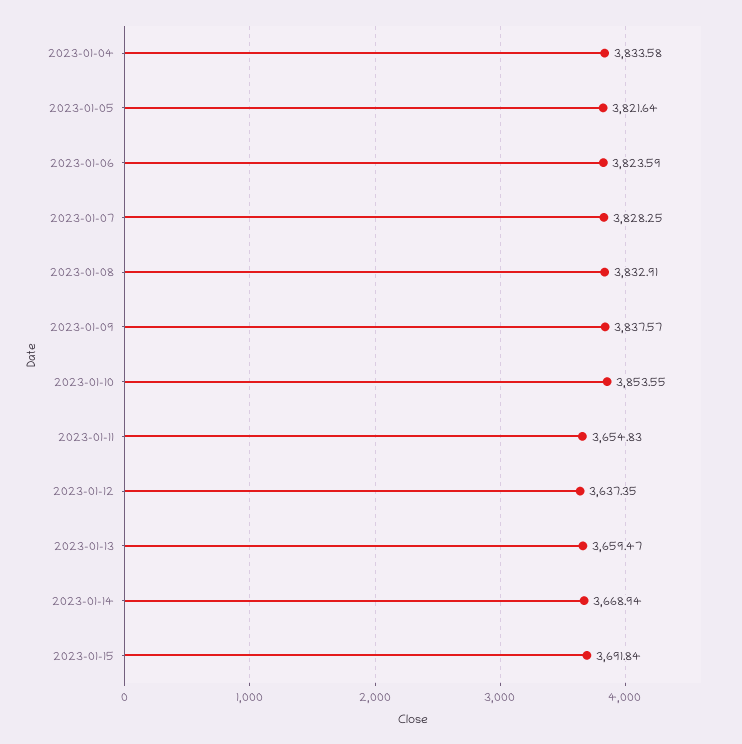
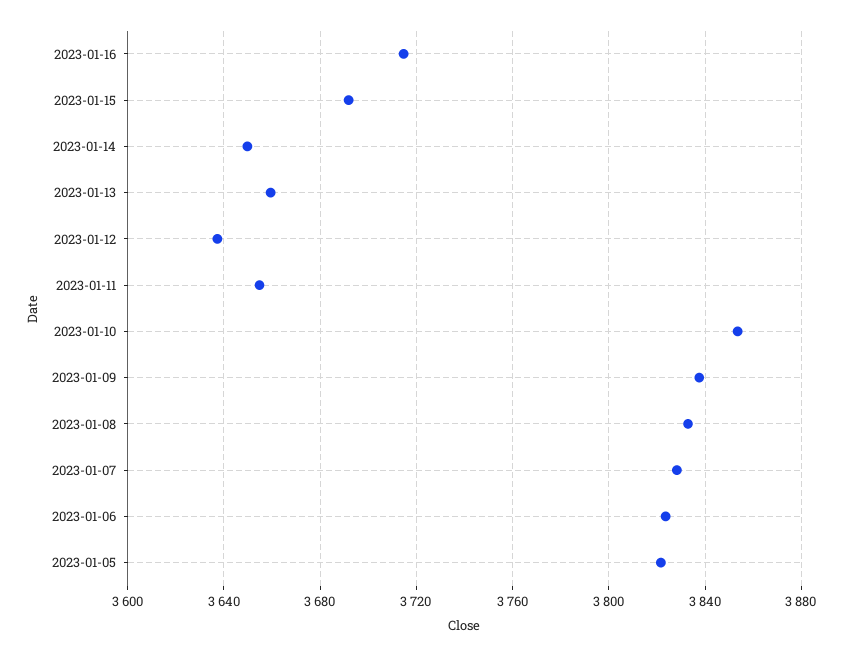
2023-01-04: 3833.58 -> none
2023-01-14: 3668.94 -> 3650
2023-01-16: none -> 3715

